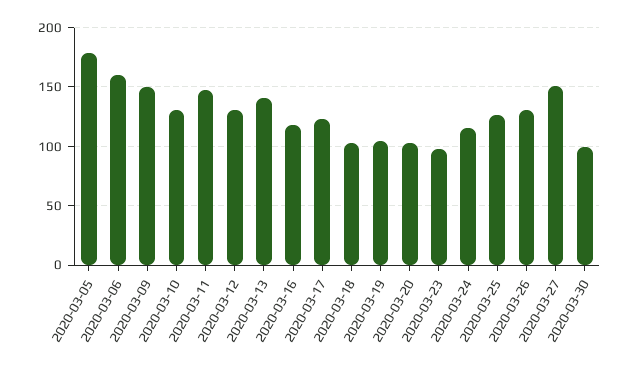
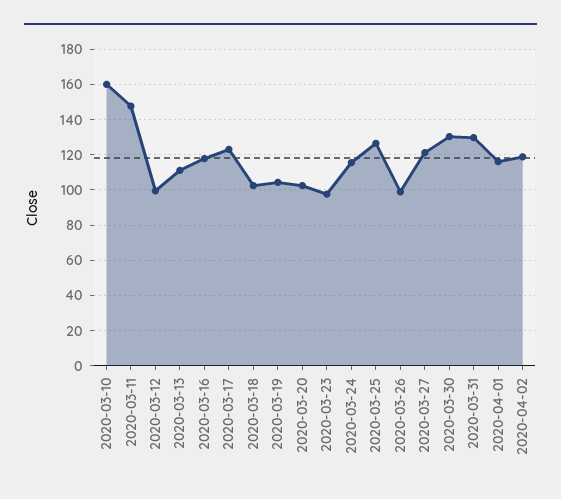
2020-03-05: 180 -> none
2020-03-06: 160 -> none
2020-03-09: 150 -> none
2020-03-10: 130 -> 160
2020-03-12: 130 -> 100
2020-03-13: 140 -> 110
2020-03-26: 130 -> 100
2020-03-27: 150 -> 120
2020-03-30: 100 -> 130
2020-03-31: none -> 130
2020-04-01: none -> 115
2020-04-02: none -> 120

